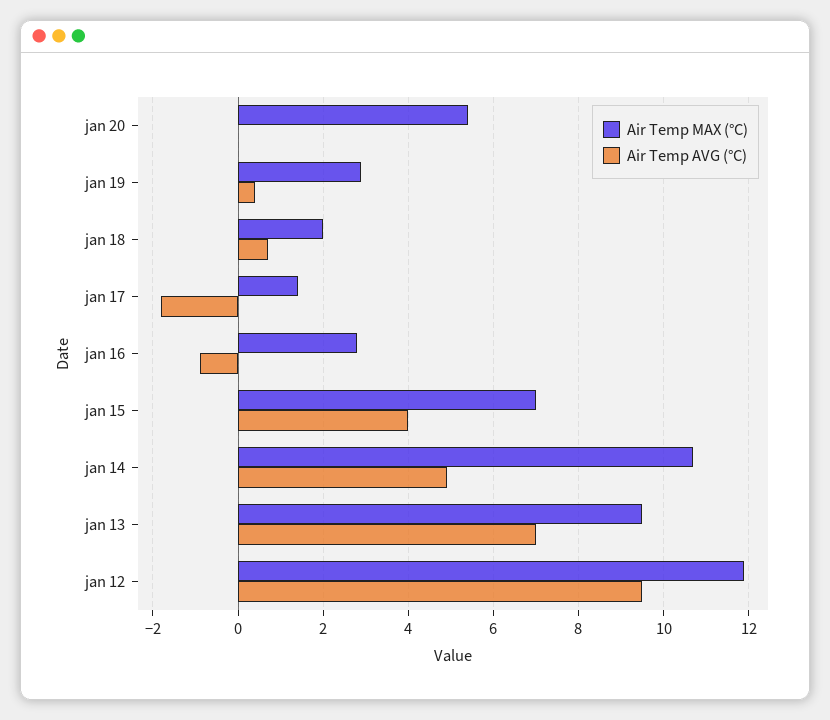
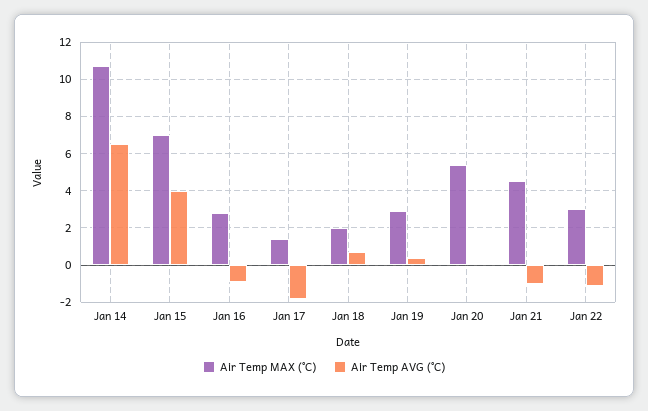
Air Temp AVG (°C), jan 14: 5 -> 6.5
Air Temp MAX (°C), jan 13: 9.5 -> none
Air Temp AVG (°C), jan 13: 7 -> none
Air Temp MAX (°C), jan 12: 12 -> none
Air Temp AVG (°C), jan 12: 9.5 -> none
Air Temp MAX (°C), Jan 21: none -> 4.5
Air Temp AVG (°C), Jan 21: none -> -1
Air Temp MAX (°C), Jan 22: none -> 3
Air Temp AVG (°C), Jan 22: none -> -1

